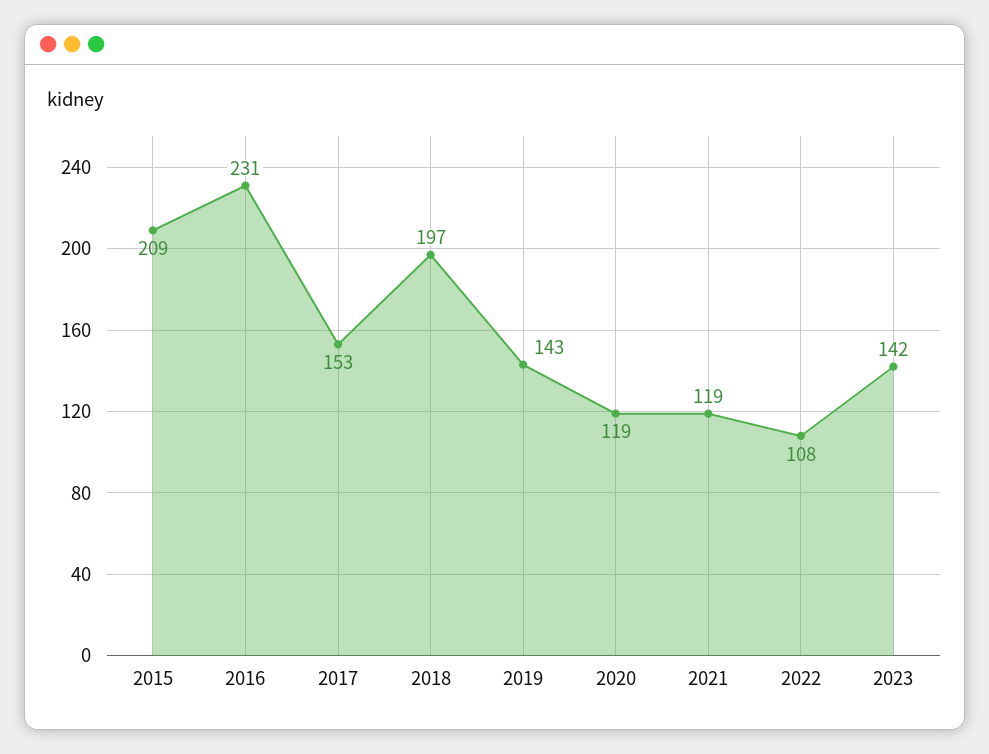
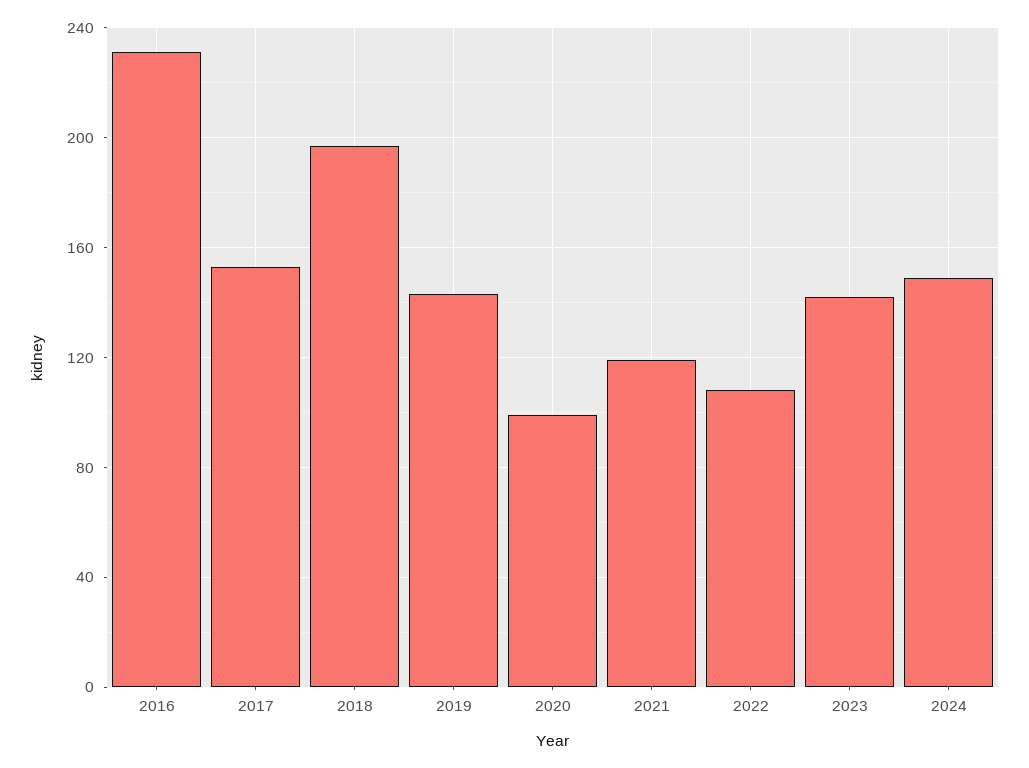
2015: 209 -> none
2020: 119 -> 100
2024: none -> 150

